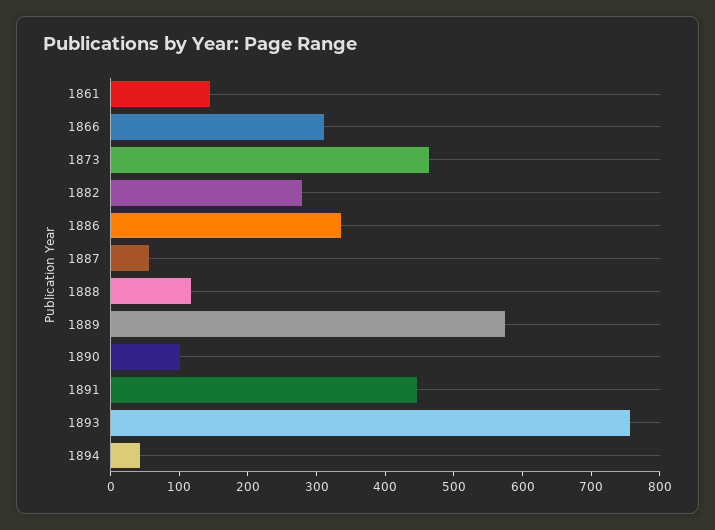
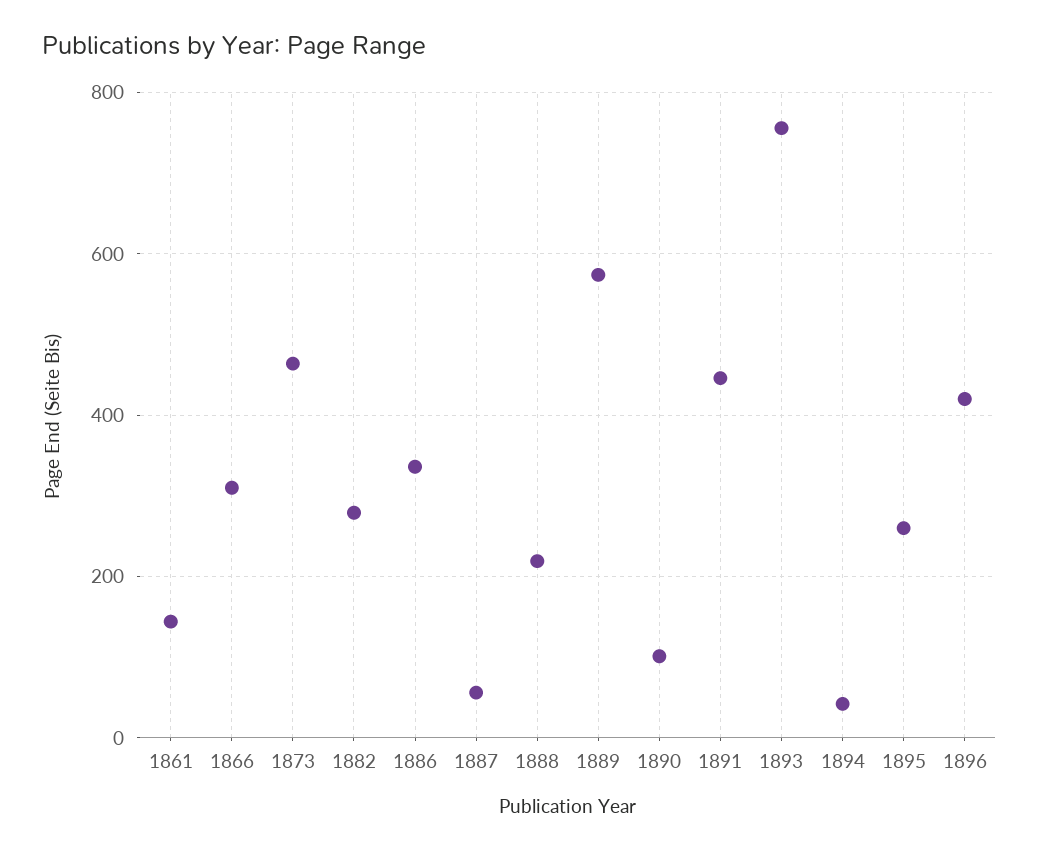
1888: 120 -> 220
1895: none -> 260
1896: none -> 420

